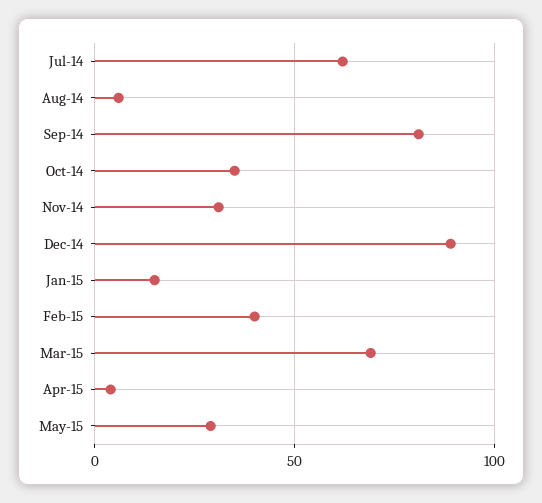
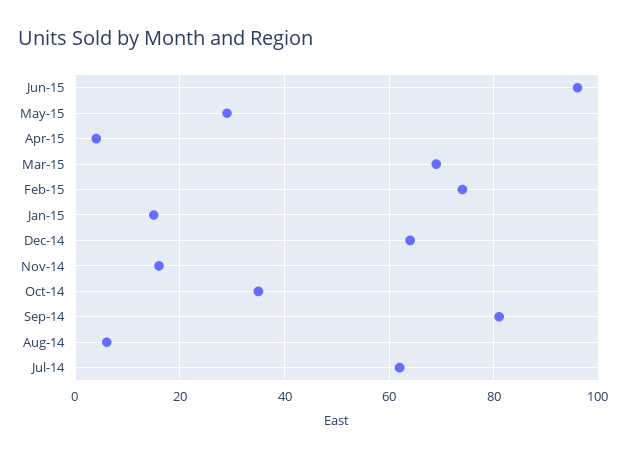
Nov-14: 30 -> 15
Dec-14: 90 -> 65
Feb-15: 40 -> 75
Jun-15: none -> 95

